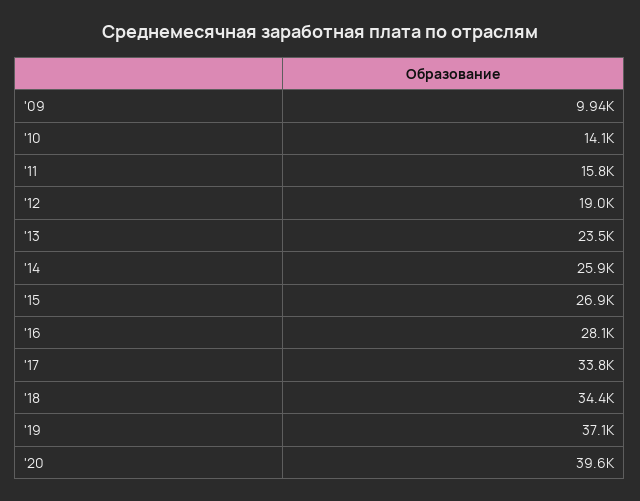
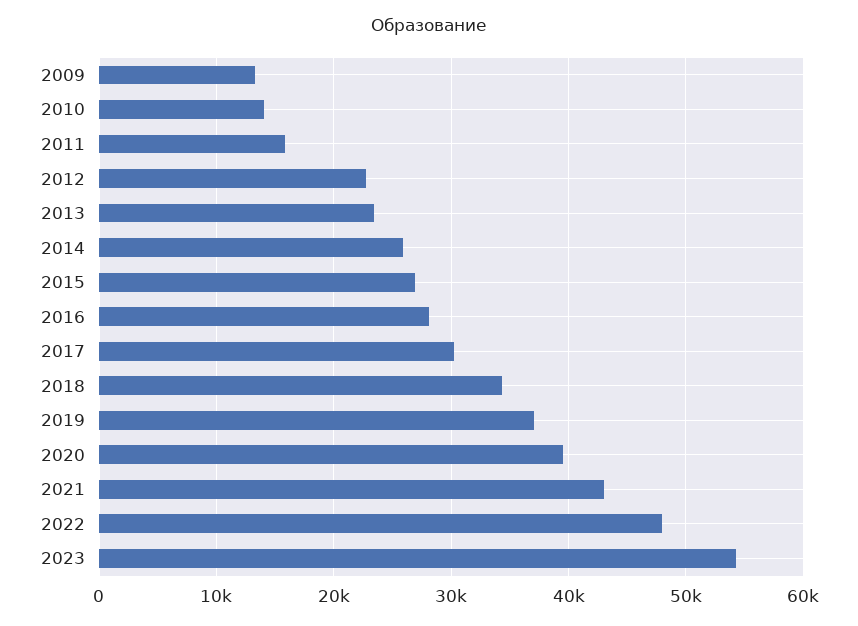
'09: 9940 -> 13000
'12: 19000 -> 23000
'17: 33800 -> 30000
2021: none -> 43000
2022: none -> 48000
2023: none -> 54000

